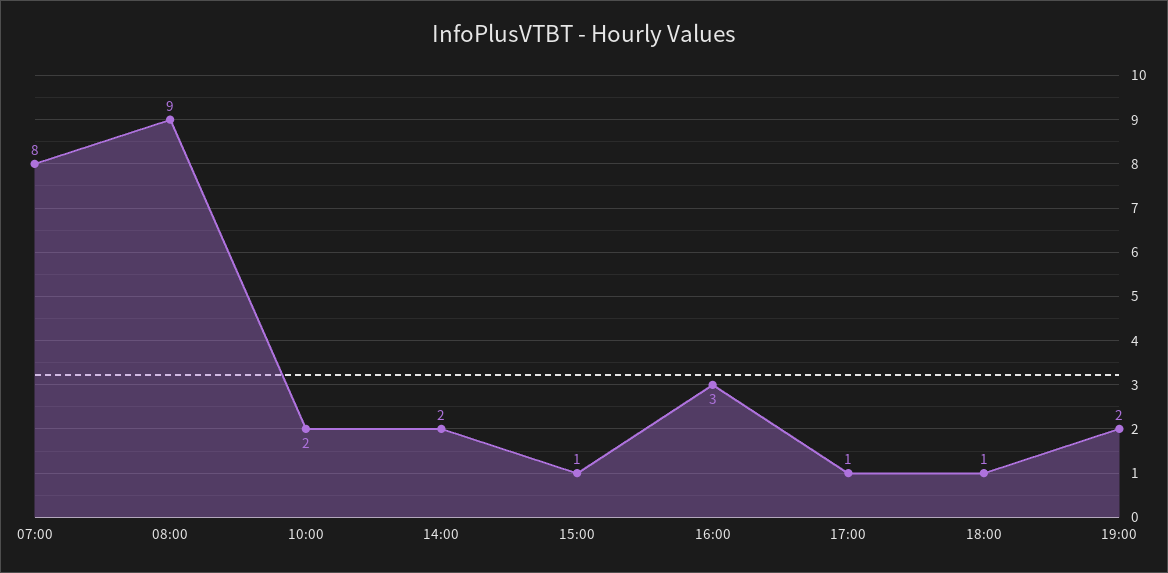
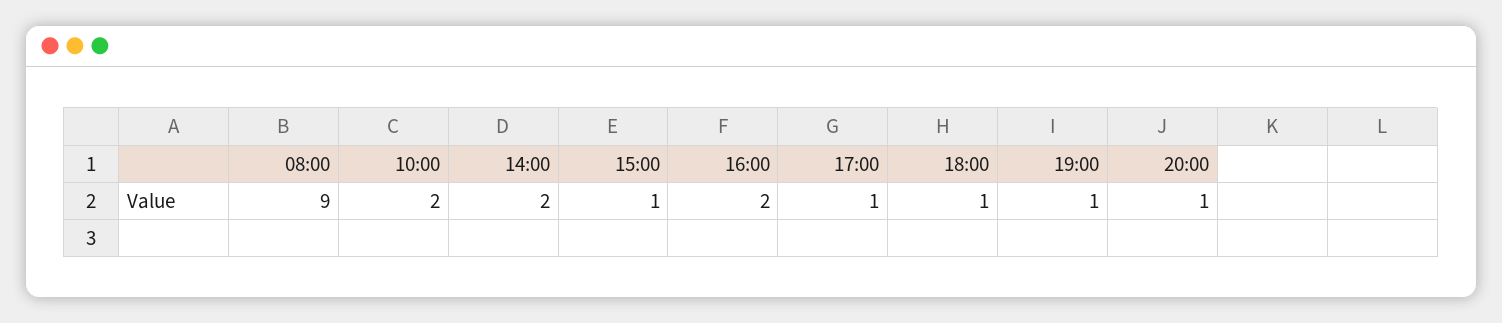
07:00: 8 -> none
16:00: 3 -> 2
19:00: 2 -> 1
20:00: none -> 1

